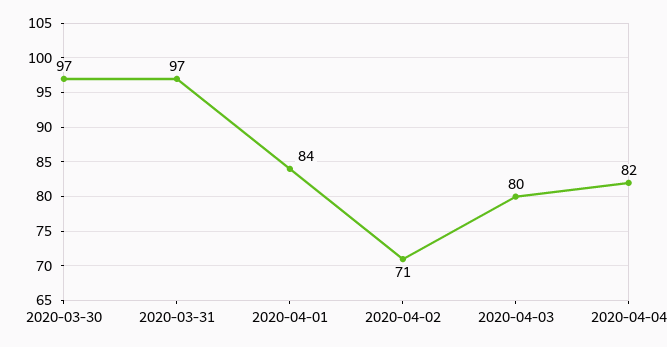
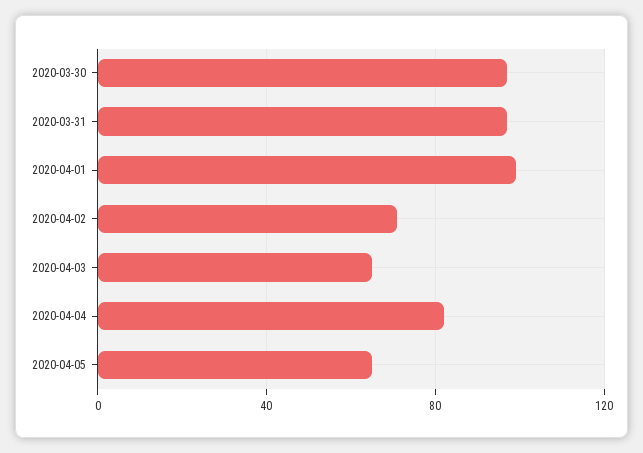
2020-04-01: 84 -> 100
2020-04-03: 80 -> 65
2020-04-05: none -> 65

